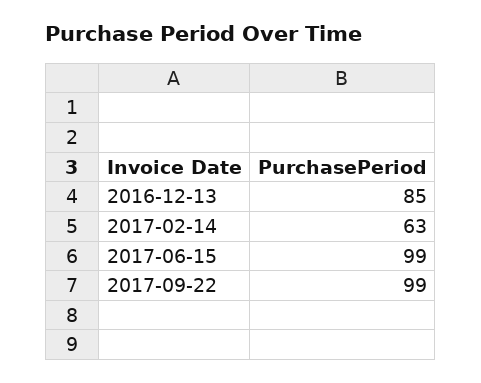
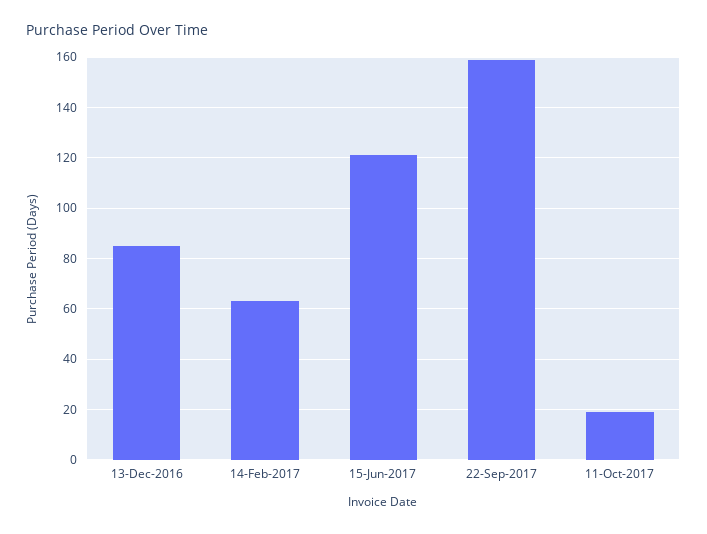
2017-06-15: 99 -> 120
2017-09-22: 99 -> 160
11-Oct-2017: none -> 20

